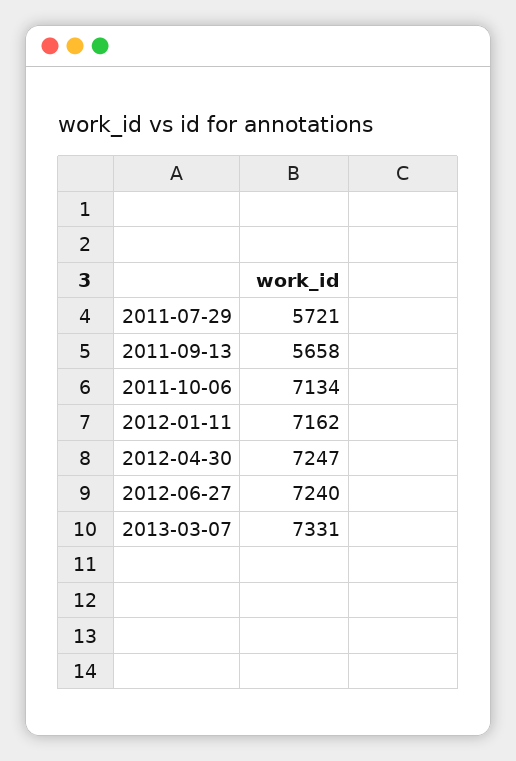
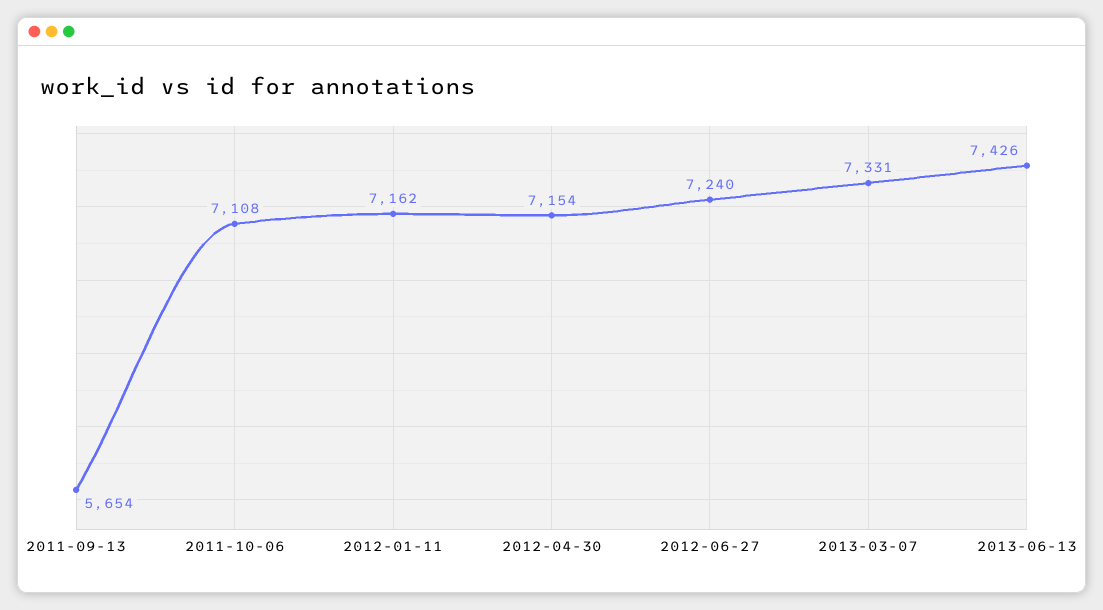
2011-07-29: 5721 -> none
2011-09-13: 5658 -> 5654
2011-10-06: 7134 -> 7108
2012-04-30: 7247 -> 7154
2013-06-13: none -> 7426

